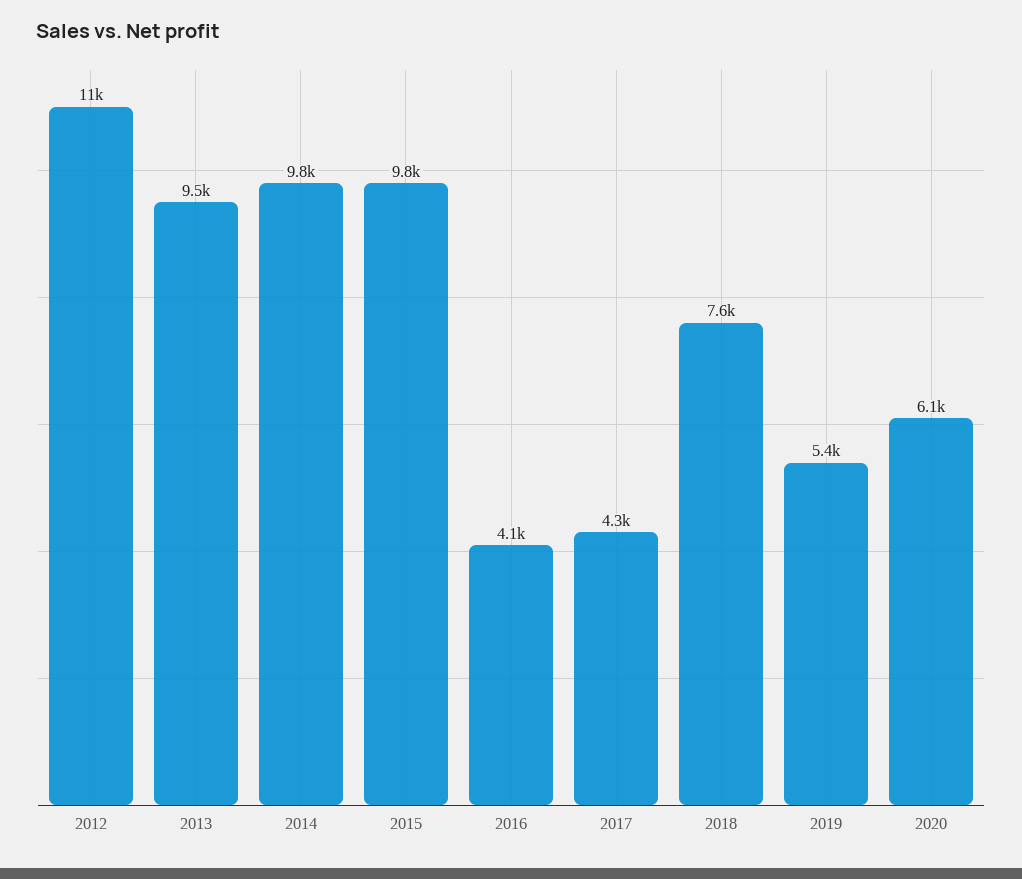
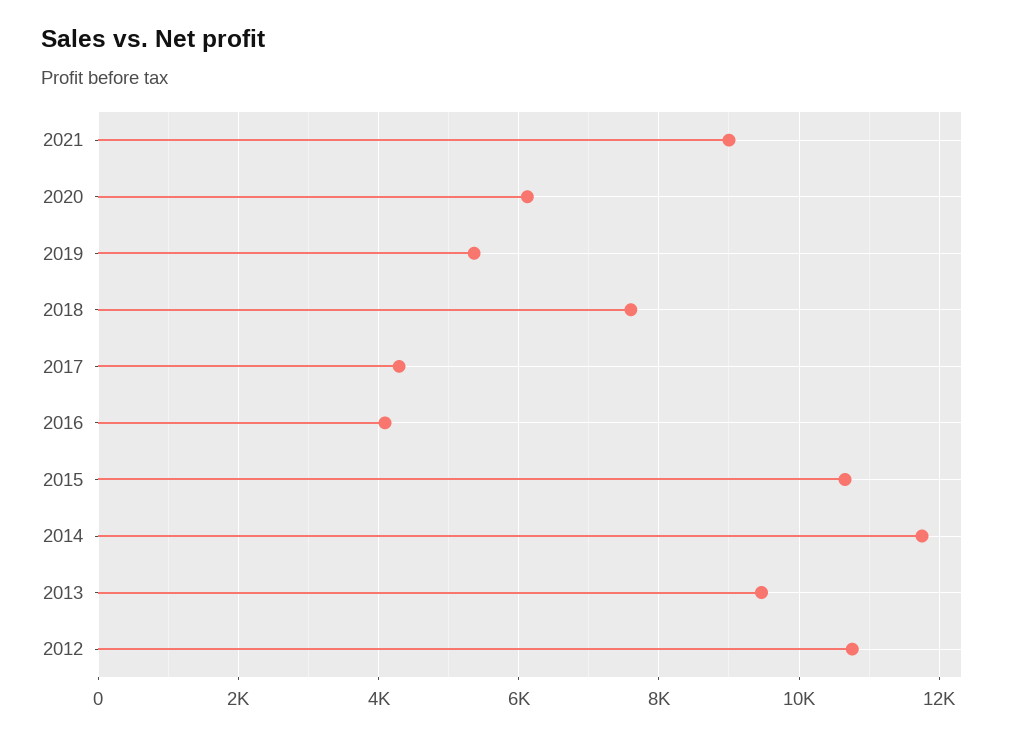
2014: 9800 -> 11800
2015: 9800 -> 10600
2021: none -> 9000

